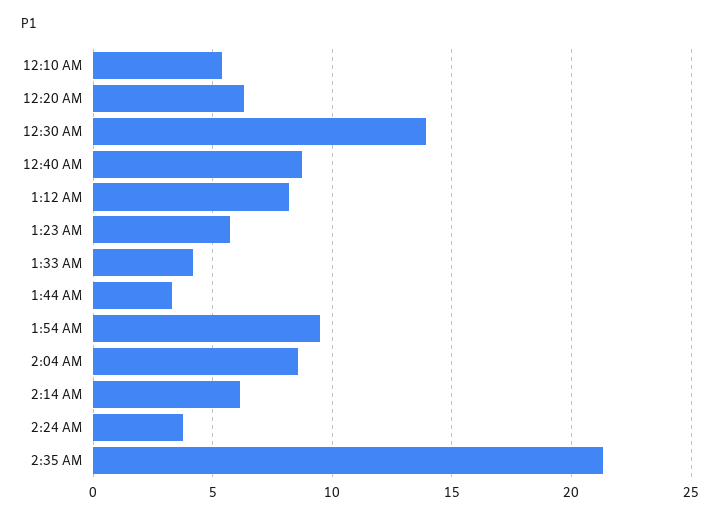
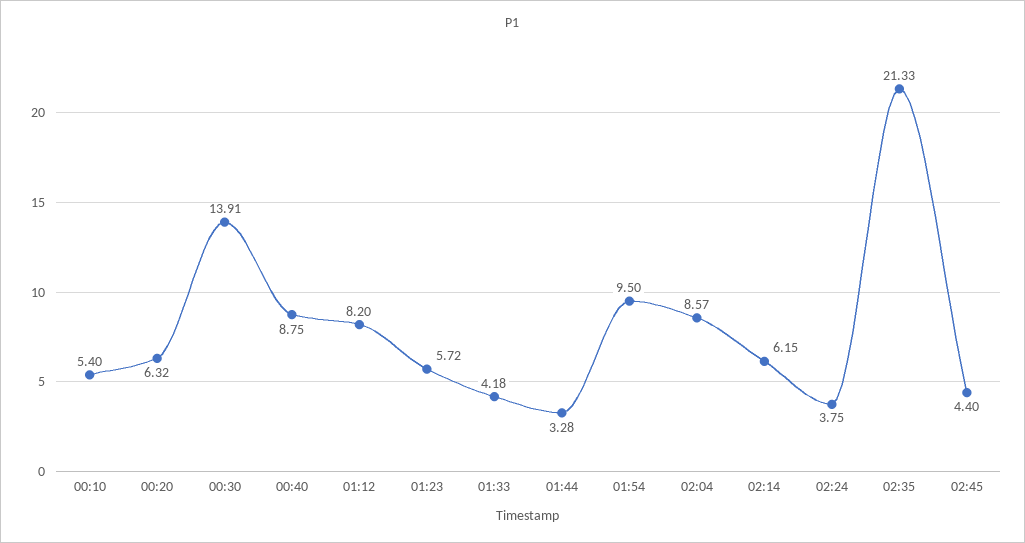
02:45: none -> 4.4

